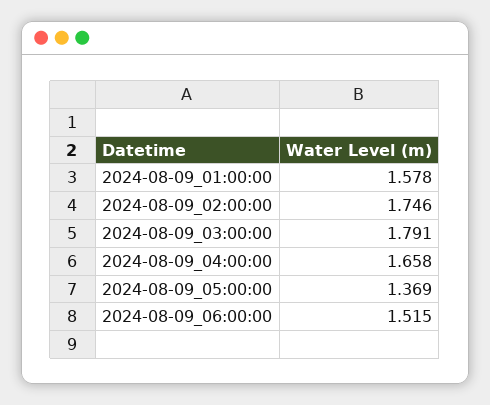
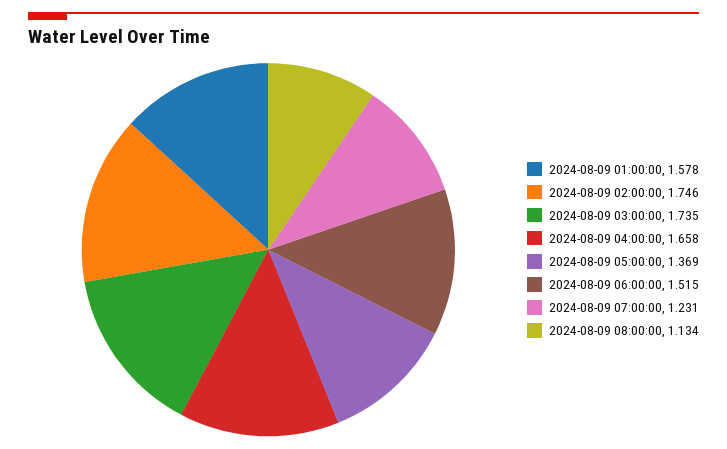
2024-08-09_03:00:00: 1.791 -> 1.735
2024-08-09 07:00:00: none -> 1.231
2024-08-09 08:00:00: none -> 1.134

